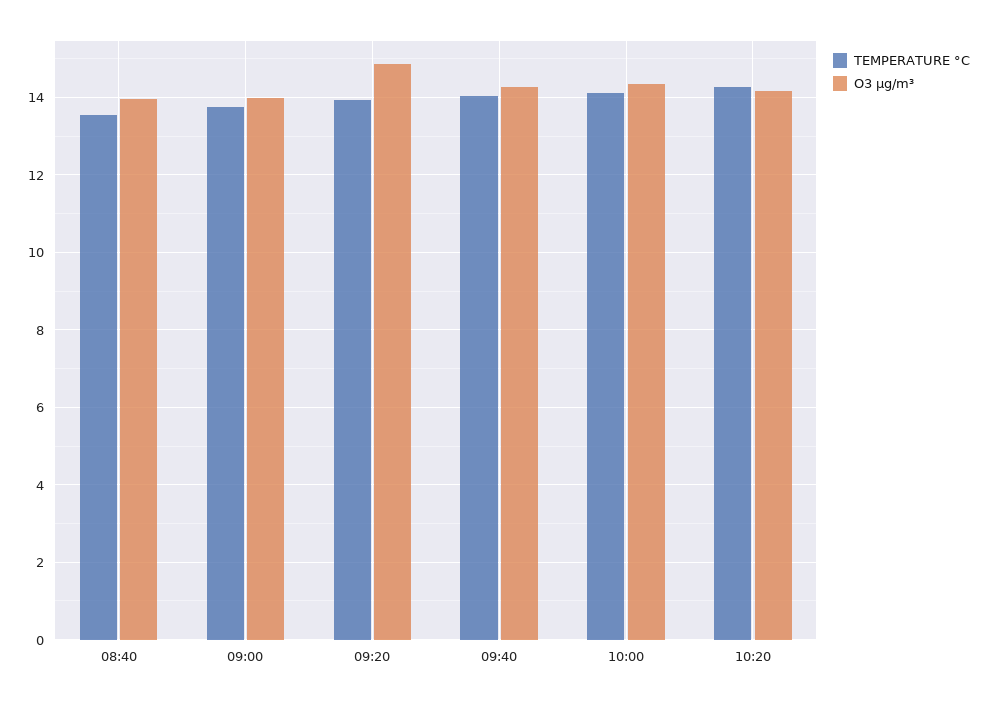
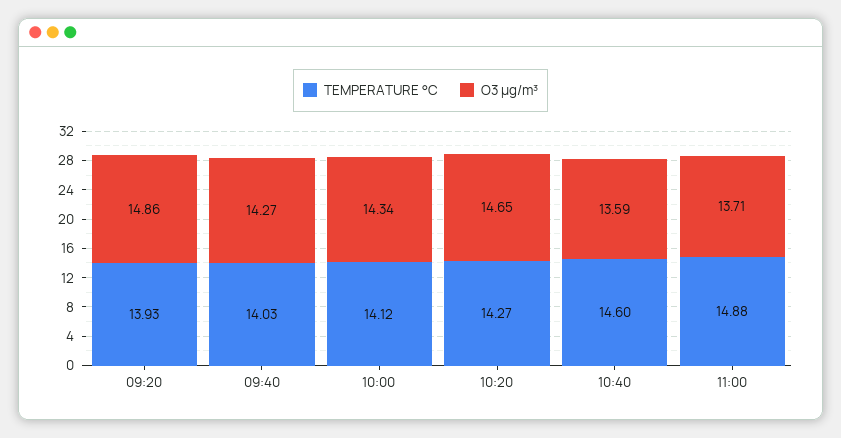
TEMPERATURE °C, 08:40: 13.6 -> none
O3 µg/m³, 08:40: 14 -> none
TEMPERATURE °C, 09:00: 13.8 -> none
O3 µg/m³, 09:00: 14 -> none
O3 µg/m³, 10:20: 14.2 -> 14.65
TEMPERATURE °C, 10:40: none -> 14.6
O3 µg/m³, 10:40: none -> 13.59
TEMPERATURE °C, 11:00: none -> 14.88
O3 µg/m³, 11:00: none -> 13.71

